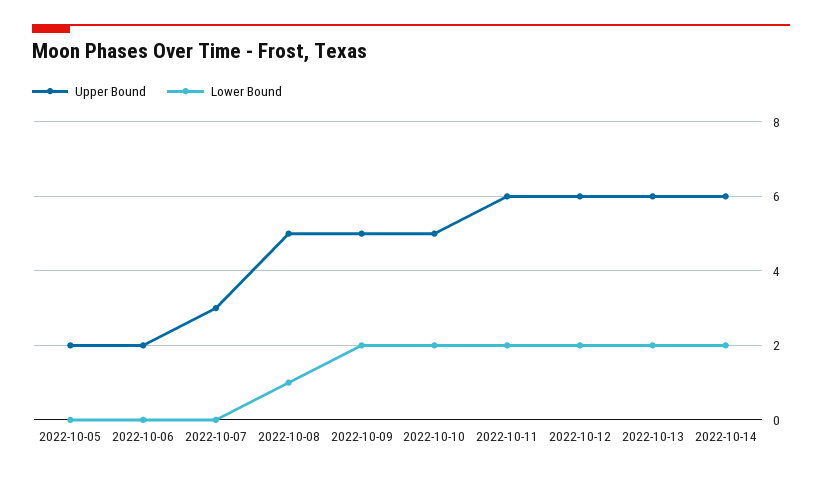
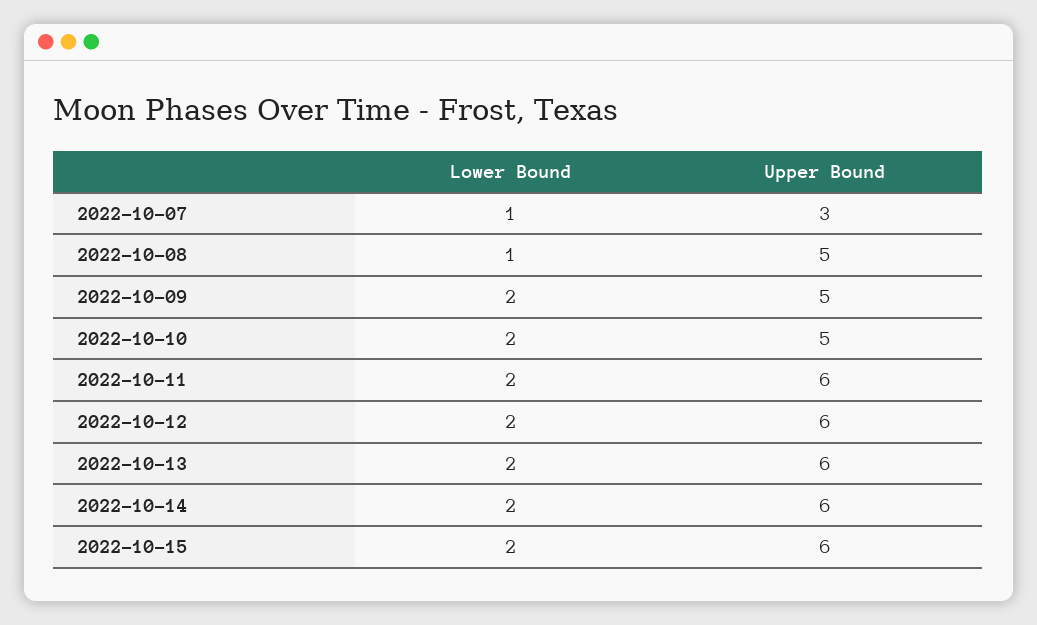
Upper Bound, 2022-10-05: 2 -> none
Lower Bound, 2022-10-05: 0 -> none
Upper Bound, 2022-10-06: 2 -> none
Lower Bound, 2022-10-06: 0 -> none
Lower Bound, 2022-10-07: 0 -> 1
Lower Bound, 2022-10-15: none -> 2
Upper Bound, 2022-10-15: none -> 6

